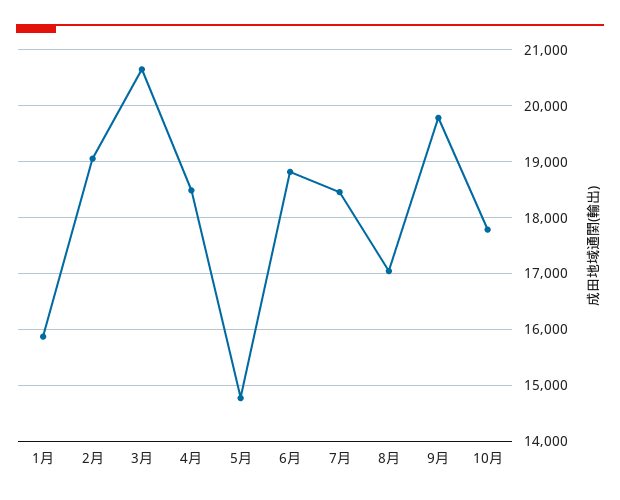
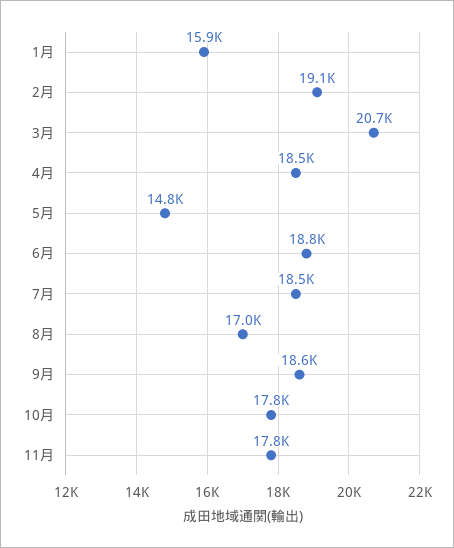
9月: 19800 -> 18600
11月: none -> 17800

